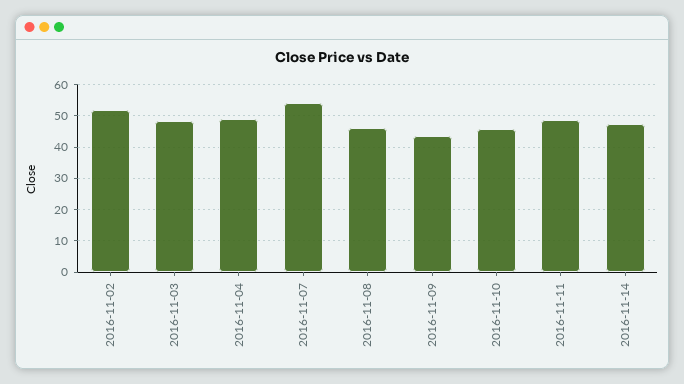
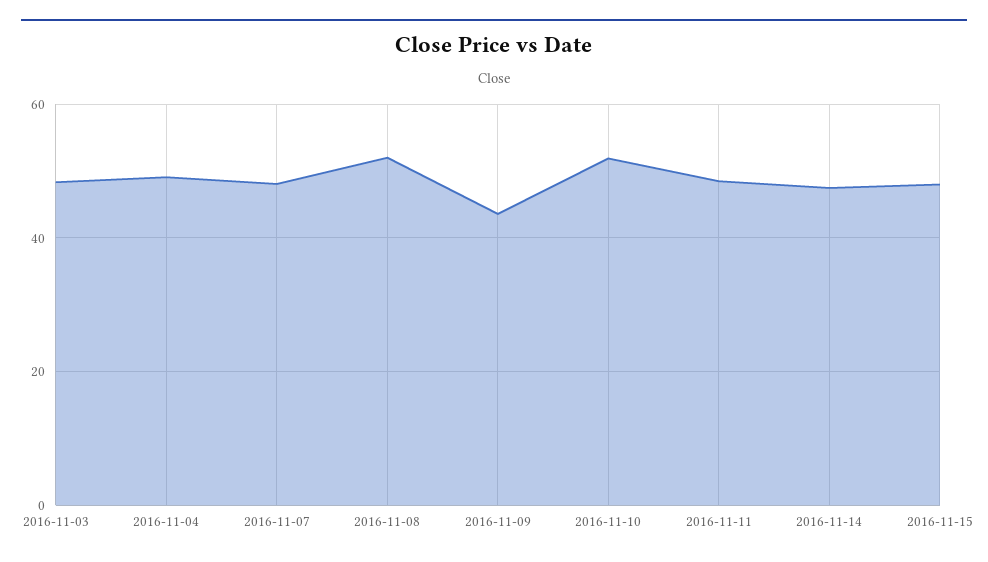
2016-11-02: 52 -> none
2016-11-07: 54 -> 48
2016-11-08: 46 -> 52
2016-11-10: 46 -> 52
2016-11-15: none -> 48

